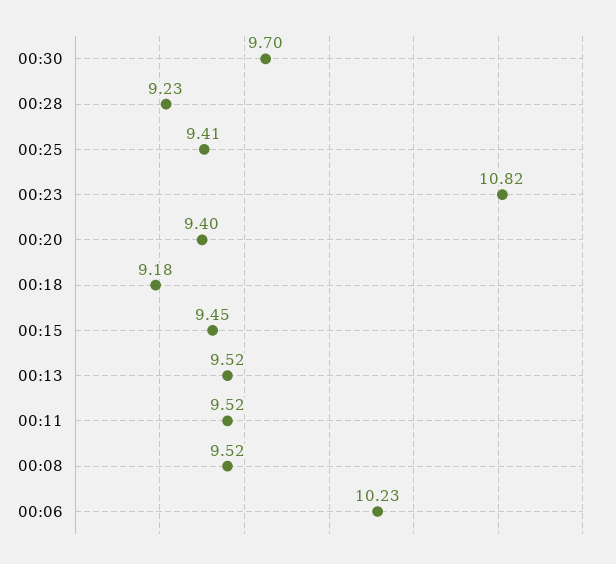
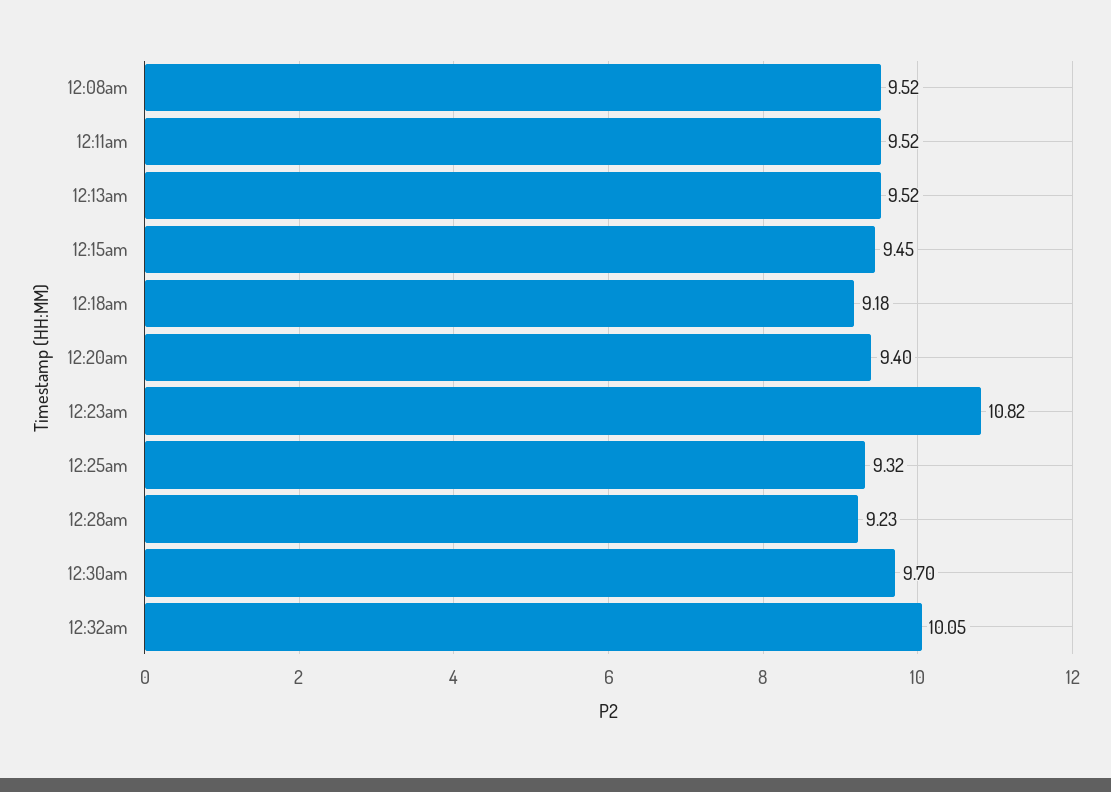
00:25: 9.41 -> 9.32
00:06: 10.23 -> none
12:32am: none -> 10.05

